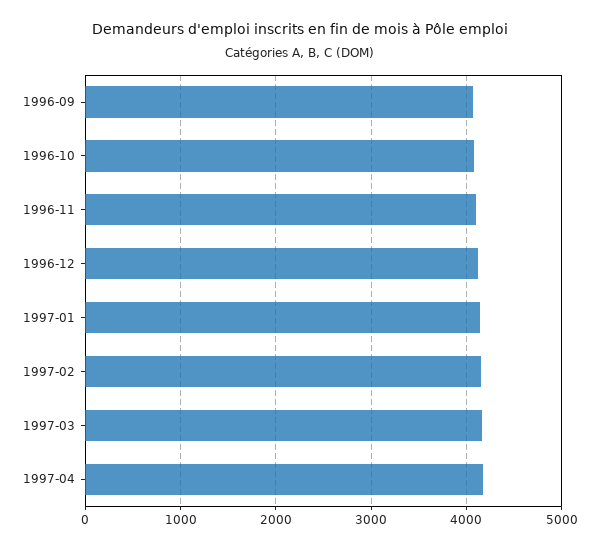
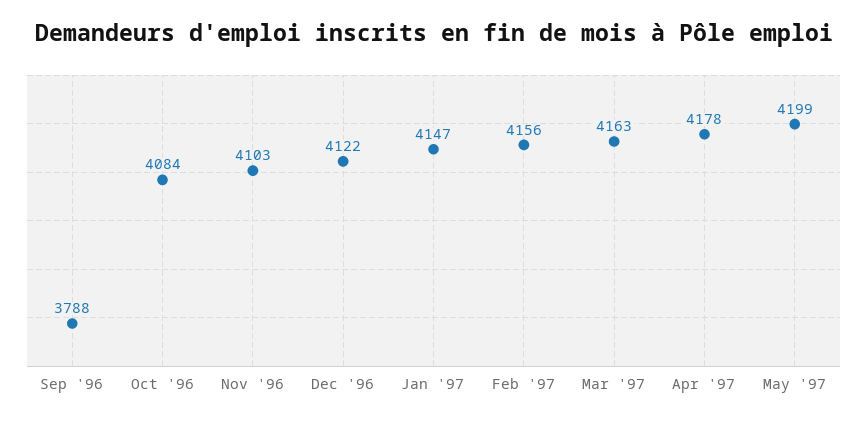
1996-09: 4100 -> 3788
May '97: none -> 4199

